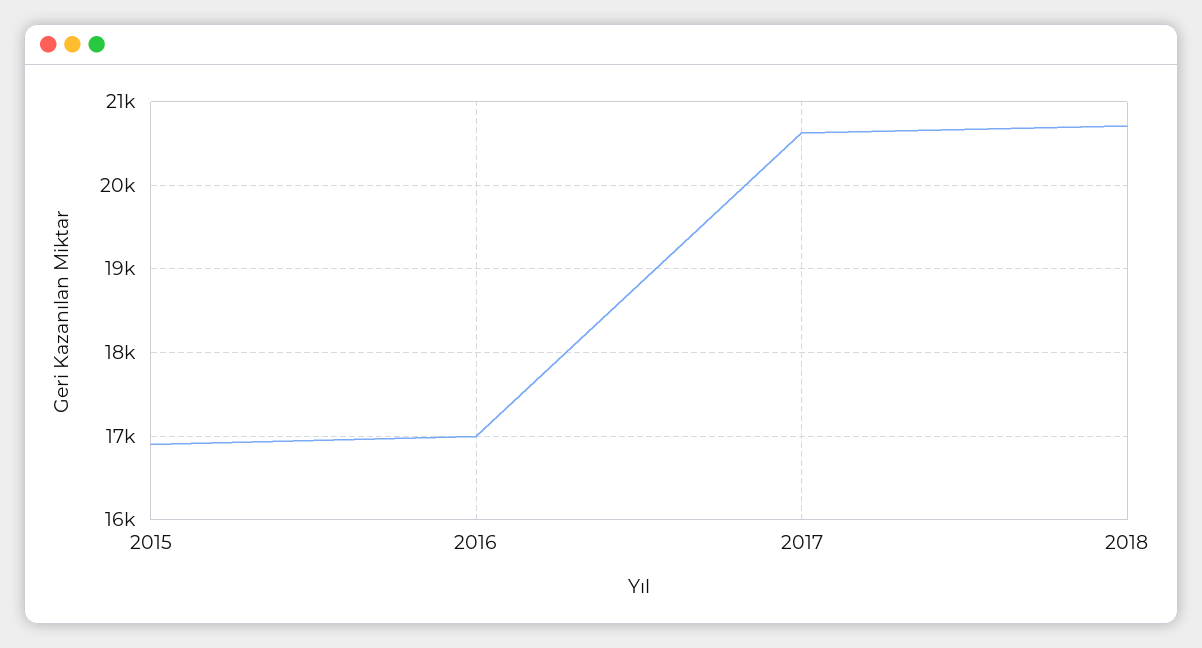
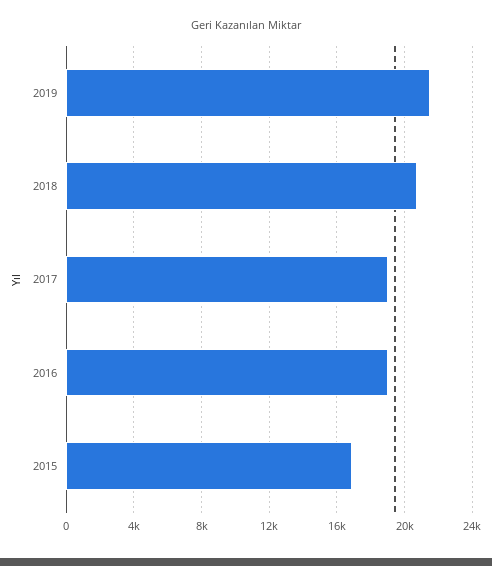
2016: 17000 -> 19000
2017: 20600 -> 19000
2019: none -> 21500

